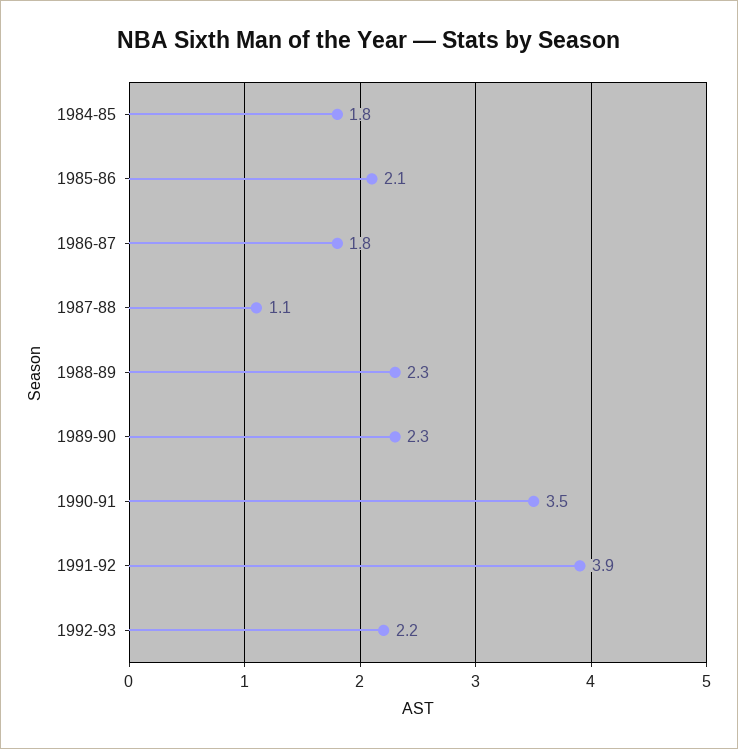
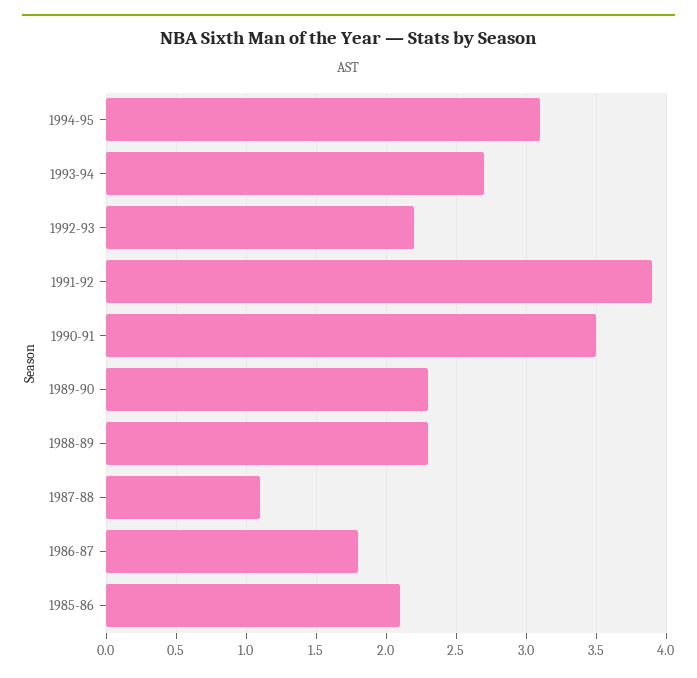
1984-85: 1.8 -> none
1994-95: none -> 3.1
1993-94: none -> 2.7

